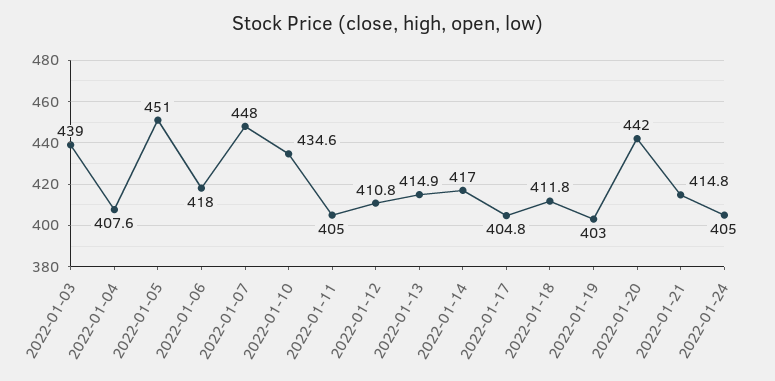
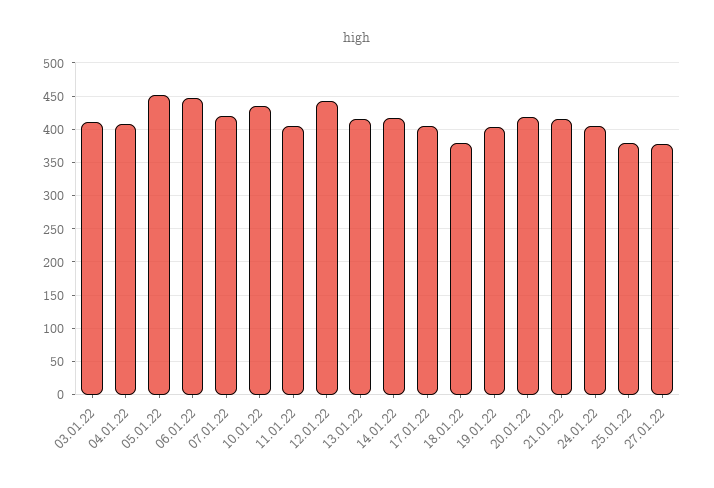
2022-01-03: 439 -> 410
2022-01-06: 418 -> 450
2022-01-07: 448 -> 420
2022-01-12: 410.8 -> 440
2022-01-18: 411.8 -> 380
2022-01-20: 442 -> 420
25.01.22: none -> 380
27.01.22: none -> 380

